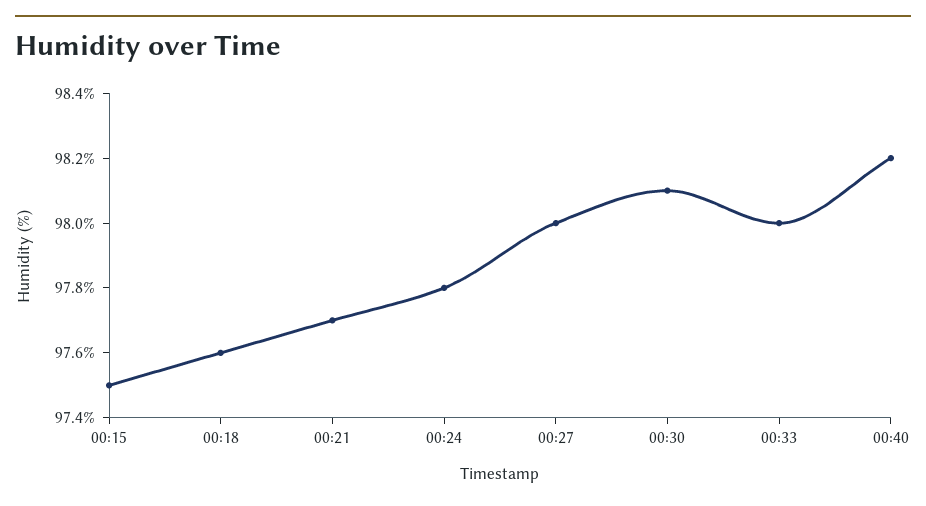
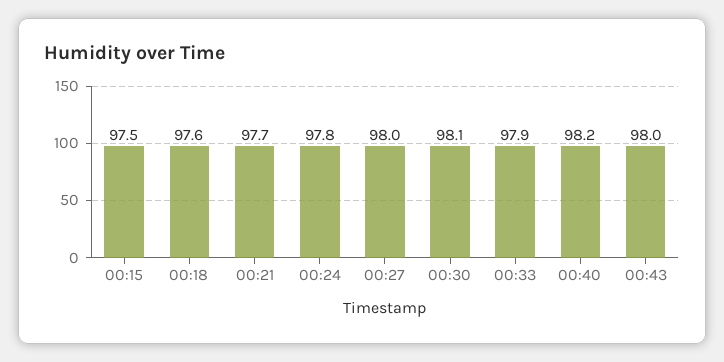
00:33: 98 -> 97.9
00:43: none -> 98

